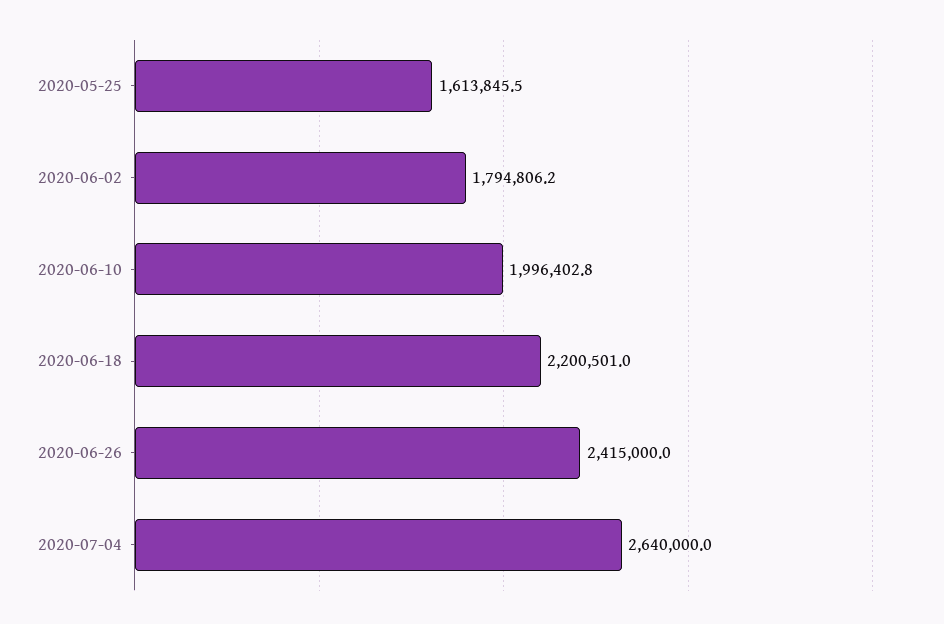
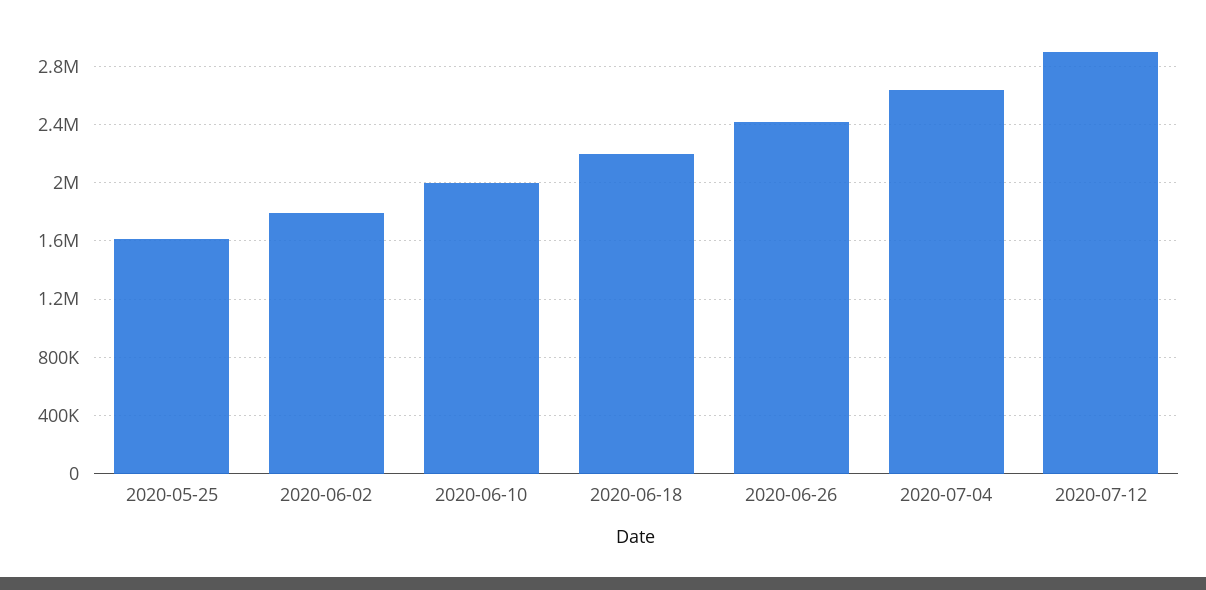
2020-07-12: none -> 2900000

